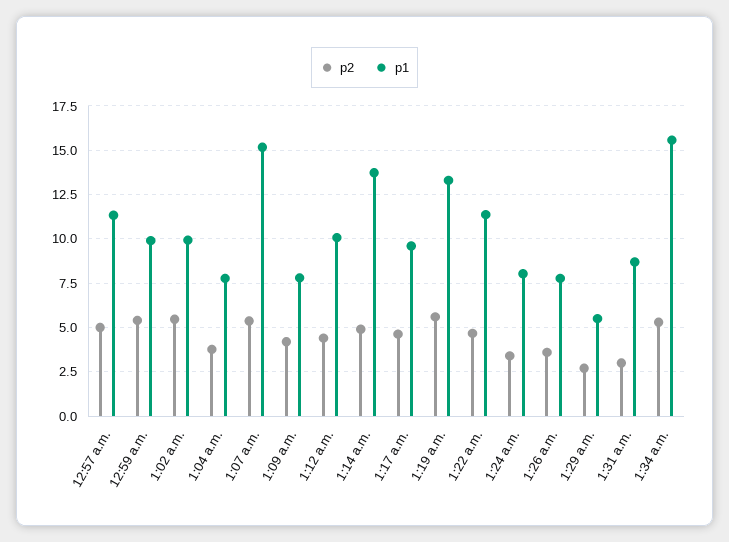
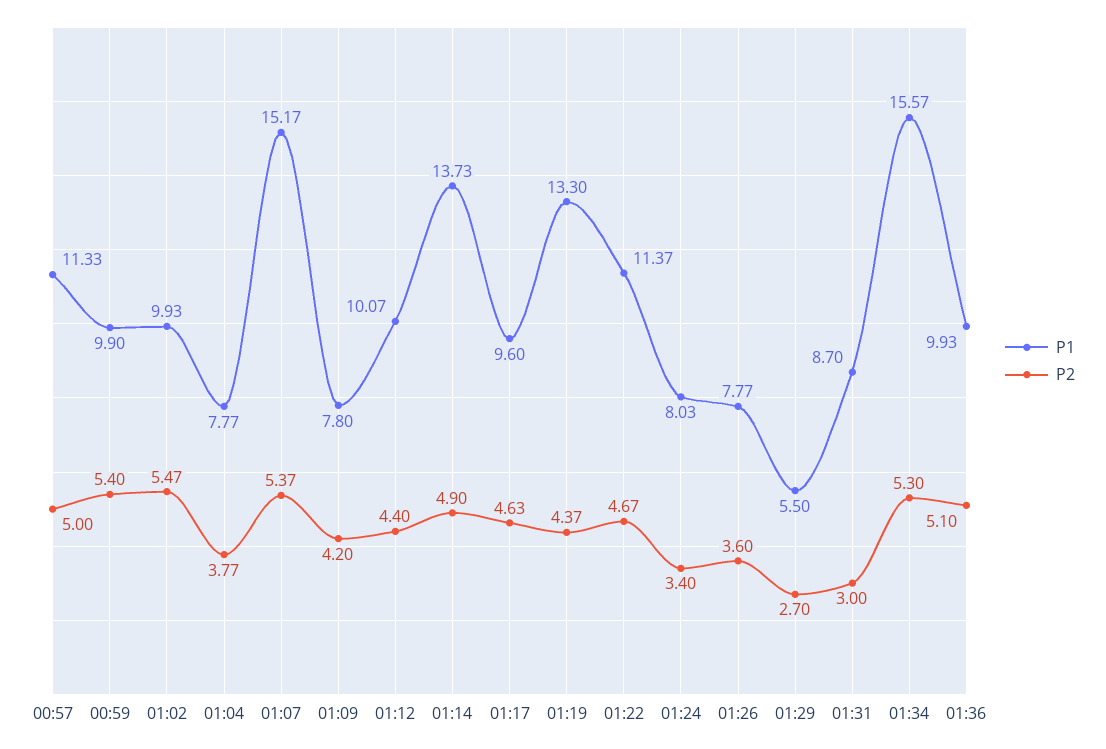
p2, 1:19 a.m.: 5.5 -> 4.37
p1, 01:36: none -> 9.93
p2, 01:36: none -> 5.1

